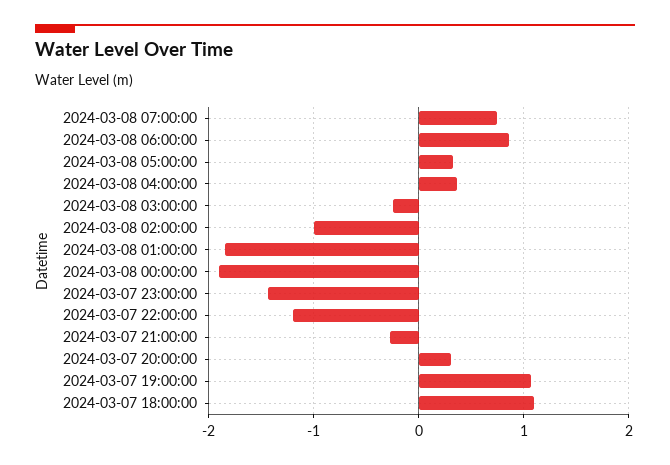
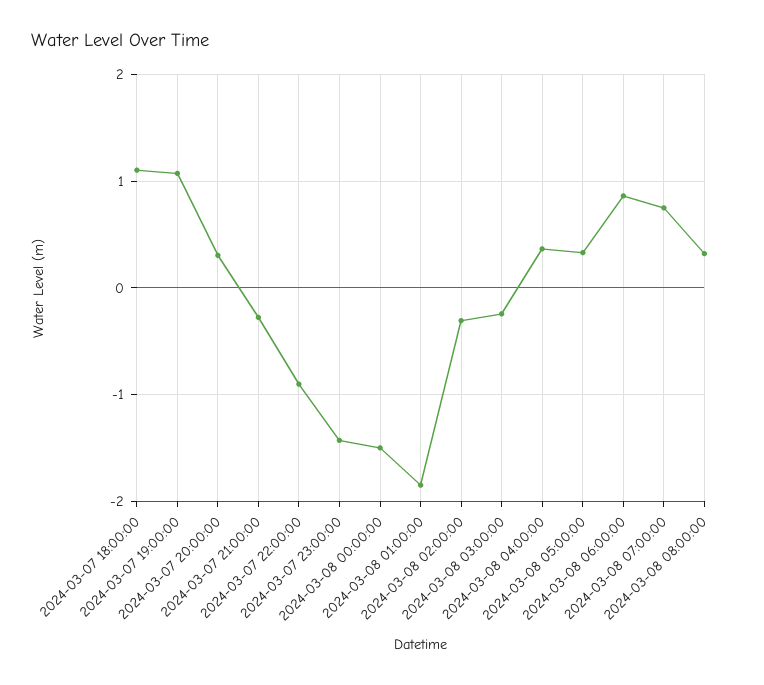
2024-03-08 02:00:00: -1 -> -0.3
2024-03-08 00:00:00: -1.9 -> -1.5
2024-03-07 22:00:00: -1.2 -> -0.9
2024-03-08 08:00:00: none -> 0.3

